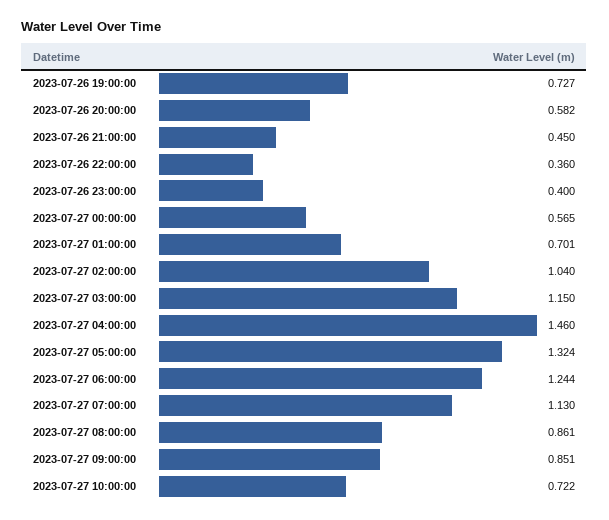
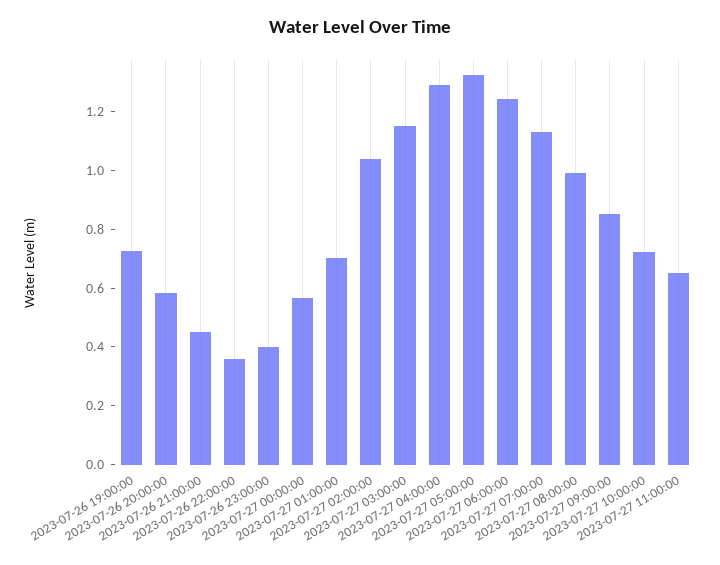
2023-07-27 04:00:00: 1.46 -> 1.3
2023-07-27 08:00:00: 0.861 -> 1
2023-07-27 11:00:00: none -> 0.65

